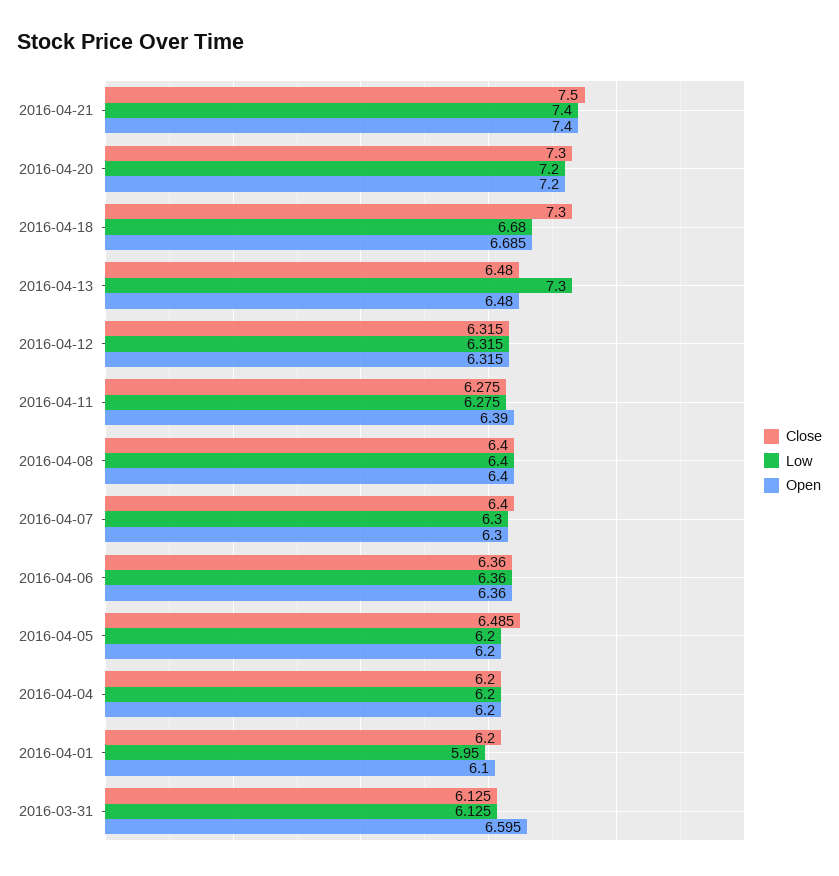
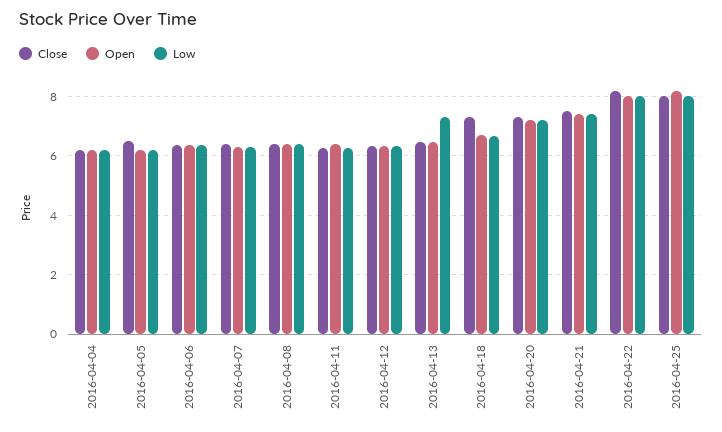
Close, 2016-04-01: 6.2 -> none
Low, 2016-04-01: 5.95 -> none
Open, 2016-04-01: 6.1 -> none
Close, 2016-03-31: 6.125 -> none
Low, 2016-03-31: 6.125 -> none
Open, 2016-03-31: 6.595 -> none
Close, 2016-04-22: none -> 8.25
Open, 2016-04-22: none -> 8
Low, 2016-04-22: none -> 8
Close, 2016-04-25: none -> 8
Open, 2016-04-25: none -> 8.25
Low, 2016-04-25: none -> 8

